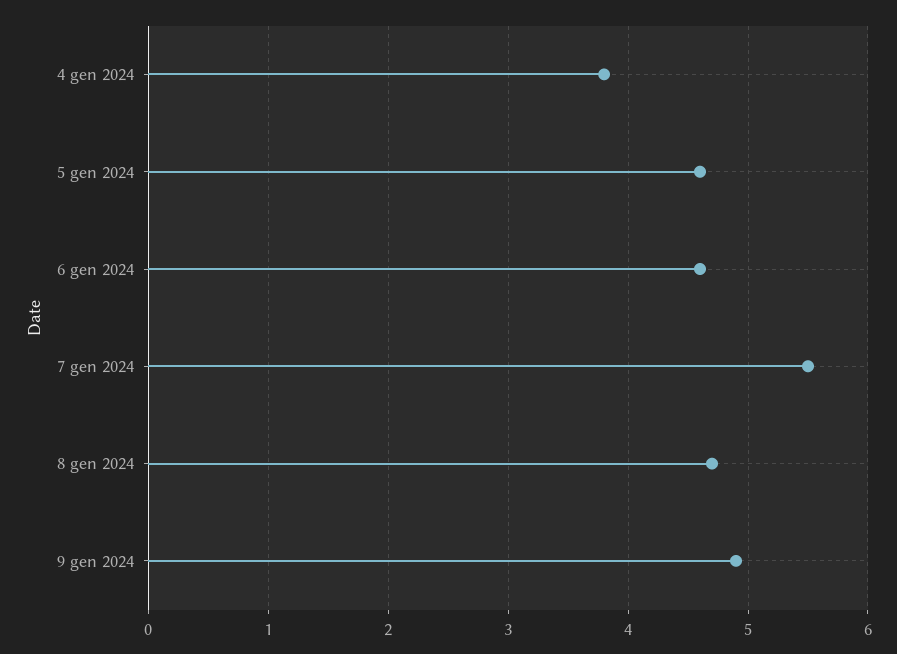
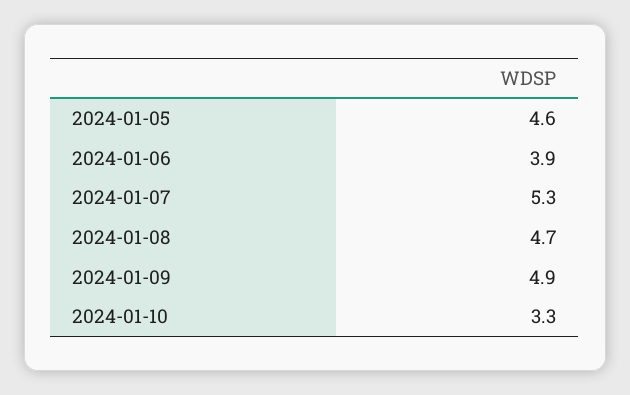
4 gen 2024: 3.8 -> none
6 gen 2024: 4.6 -> 3.9
7 gen 2024: 5.5 -> 5.3
2024-01-10: none -> 3.3

